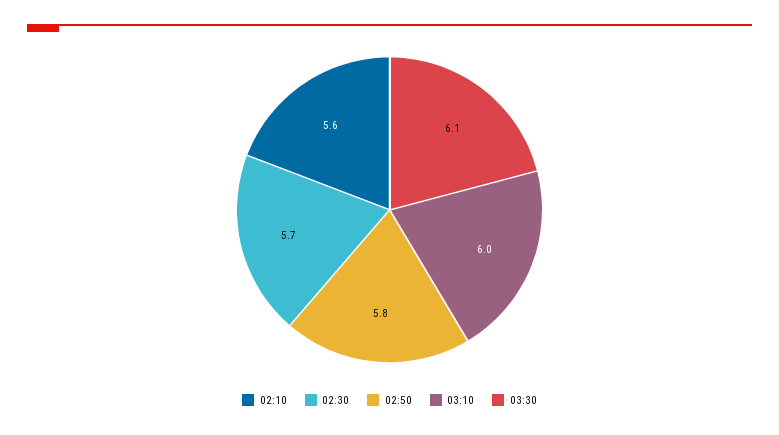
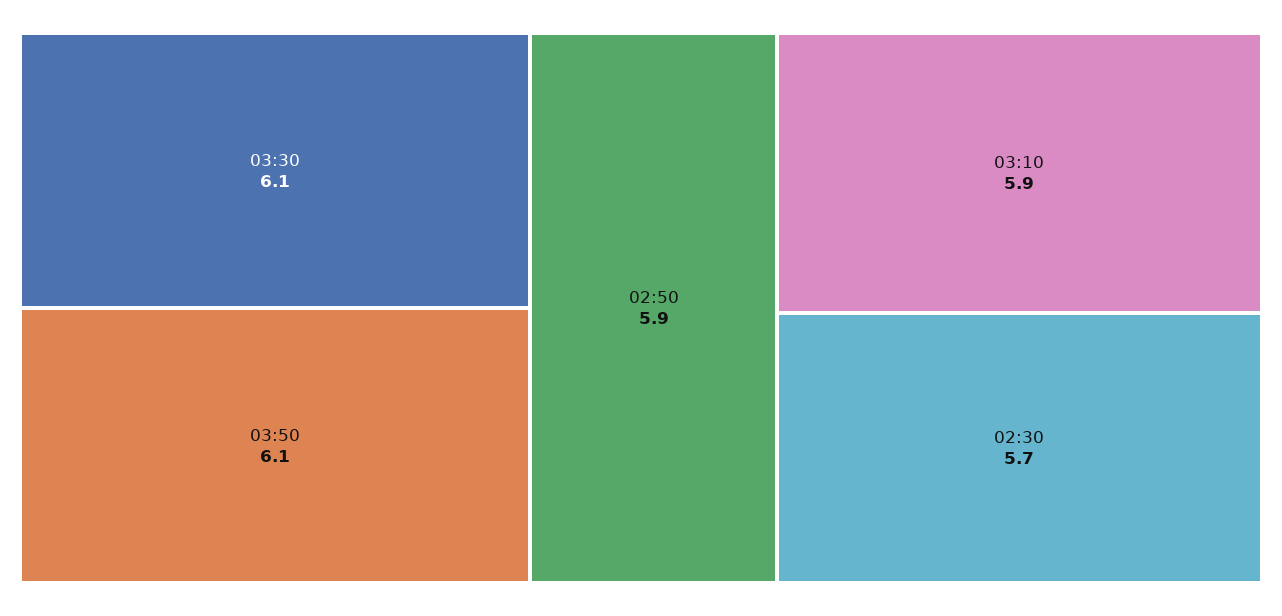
02:10: 5.6 -> none
02:50: 5.8 -> 5.9
03:10: 6 -> 5.9
03:50: none -> 6.1

